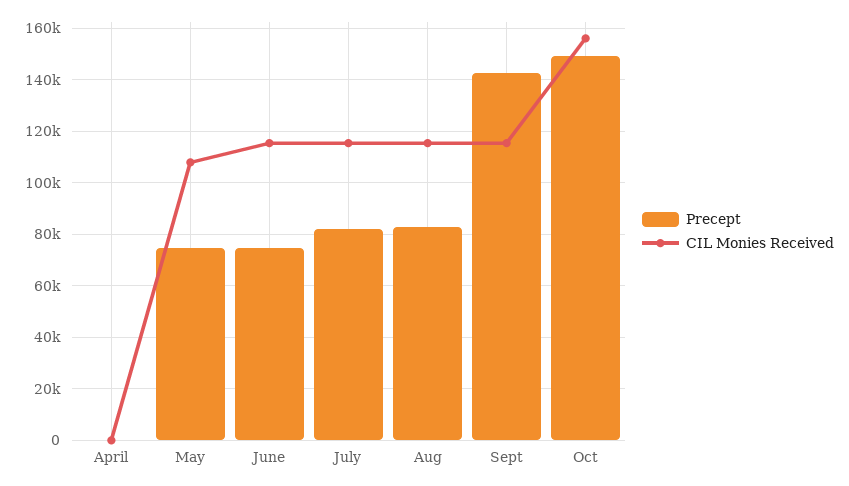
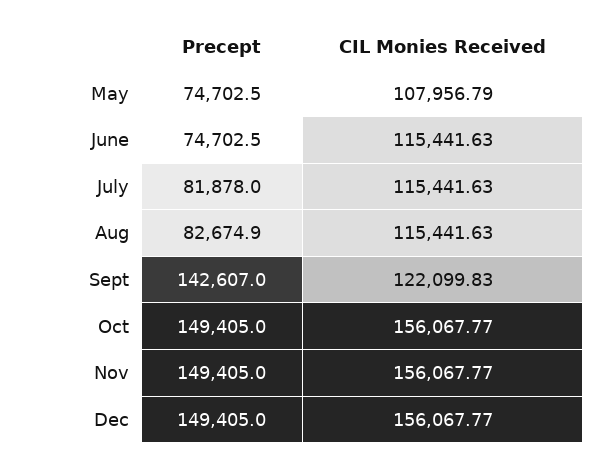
Precept, April: 0 -> none
CIL Monies Received, April: 0 -> none
CIL Monies Received, Sept: 115000 -> 122099.83
Precept, Nov: none -> 149405
CIL Monies Received, Nov: none -> 156067.77
Precept, Dec: none -> 149405
CIL Monies Received, Dec: none -> 156067.77

